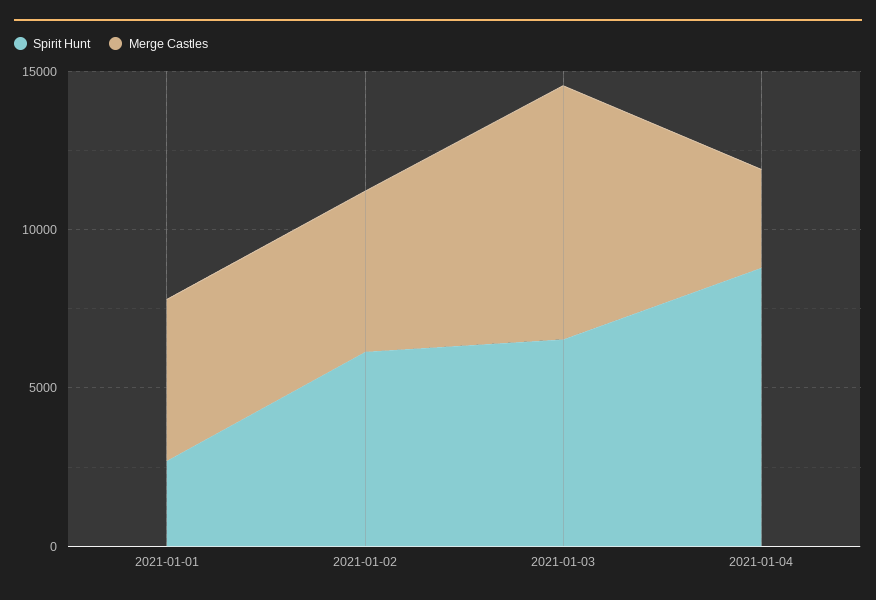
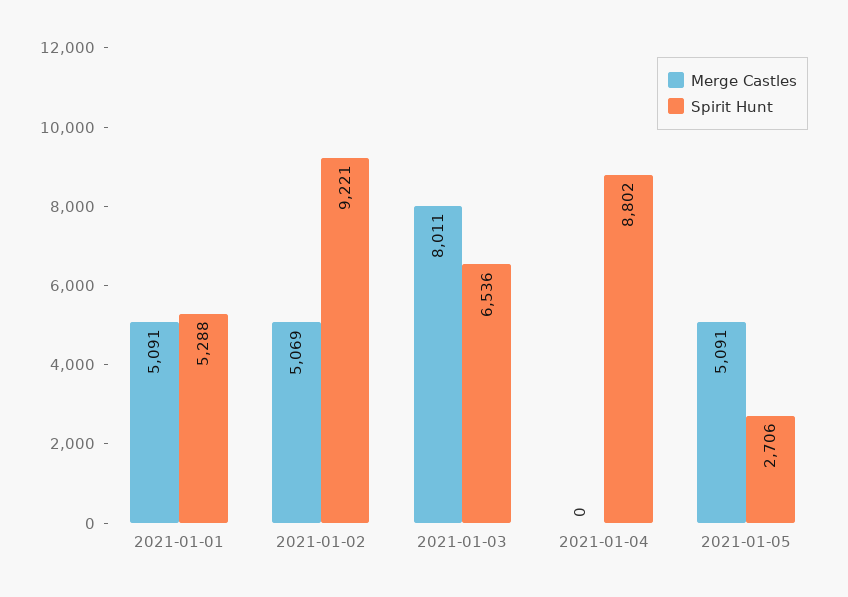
Spirit Hunt, 2021-01-01: 3000 -> 5288
Spirit Hunt, 2021-01-02: 6000 -> 9221
Merge Castles, 2021-01-04: 3000 -> 0
Merge Castles, 2021-01-05: none -> 5091
Spirit Hunt, 2021-01-05: none -> 2706

